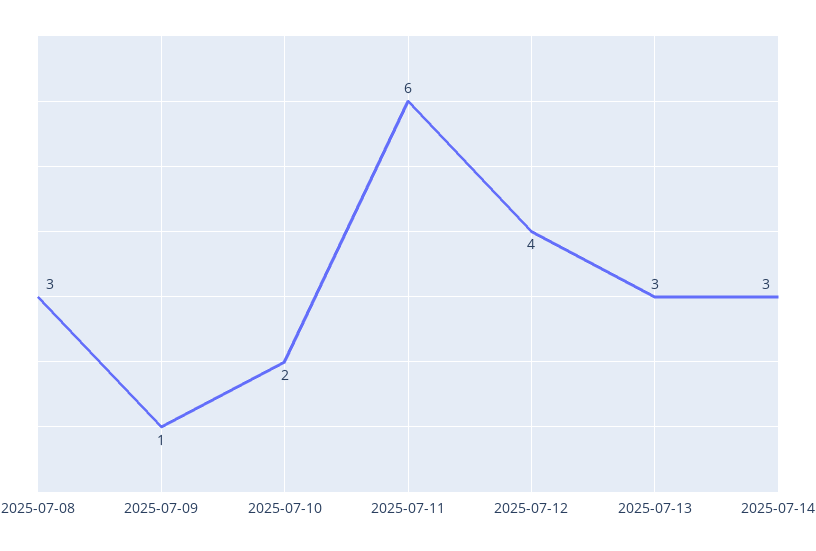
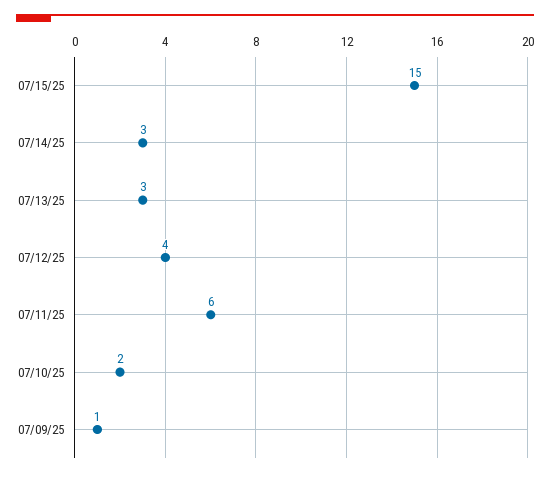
2025-07-08: 3 -> none
07/15/25: none -> 15

